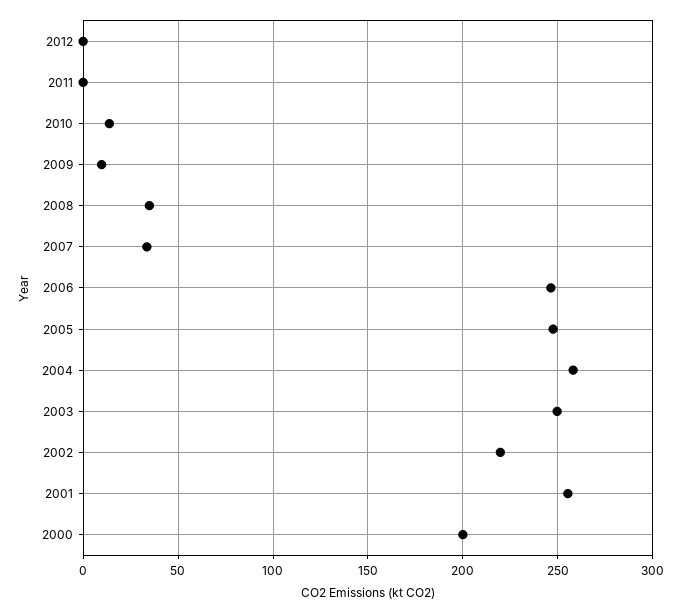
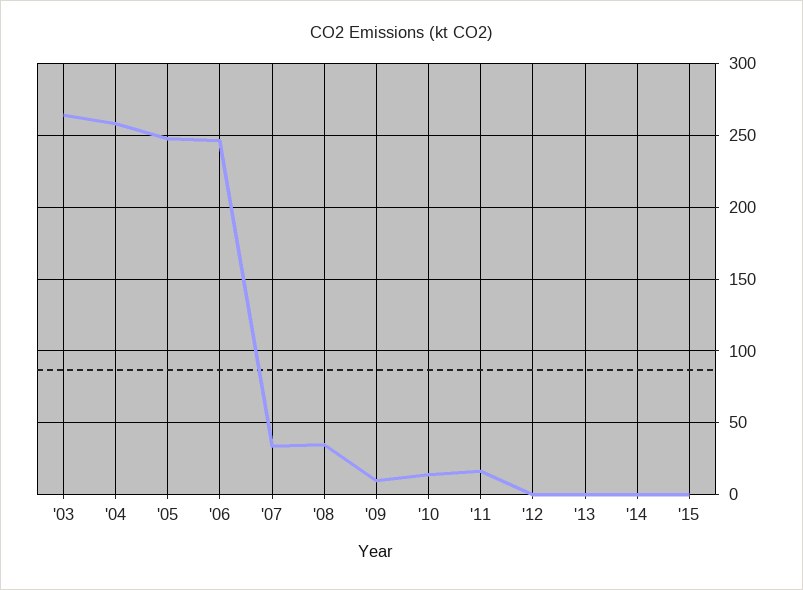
2011: 0 -> 15
2003: 250 -> 265
2002: 220 -> none
2001: 255 -> none
2000: 200 -> none
'13: none -> 0
'14: none -> 0
'15: none -> 0

